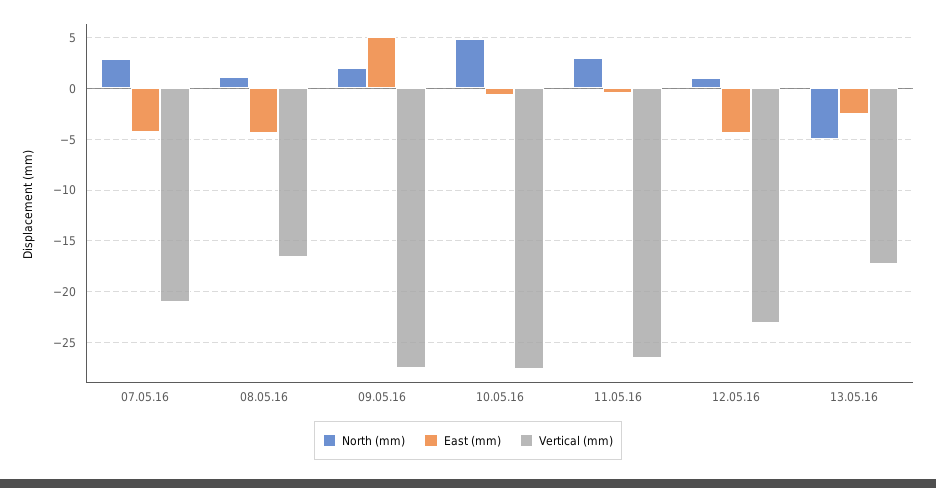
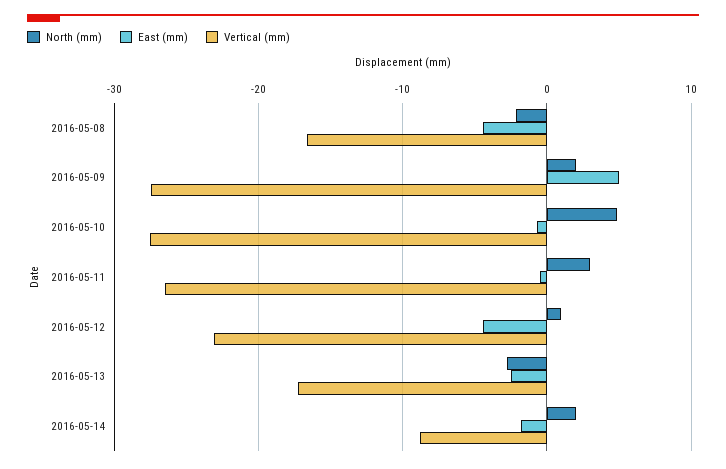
North (mm), 07.05.16: 3 -> none
East (mm), 07.05.16: -4 -> none
Vertical (mm), 07.05.16: -21 -> none
North (mm), 08.05.16: 1 -> -2
North (mm), 13.05.16: -5 -> -3
North (mm), 2016-05-14: none -> 2
East (mm), 2016-05-14: none -> -2
Vertical (mm), 2016-05-14: none -> -9

